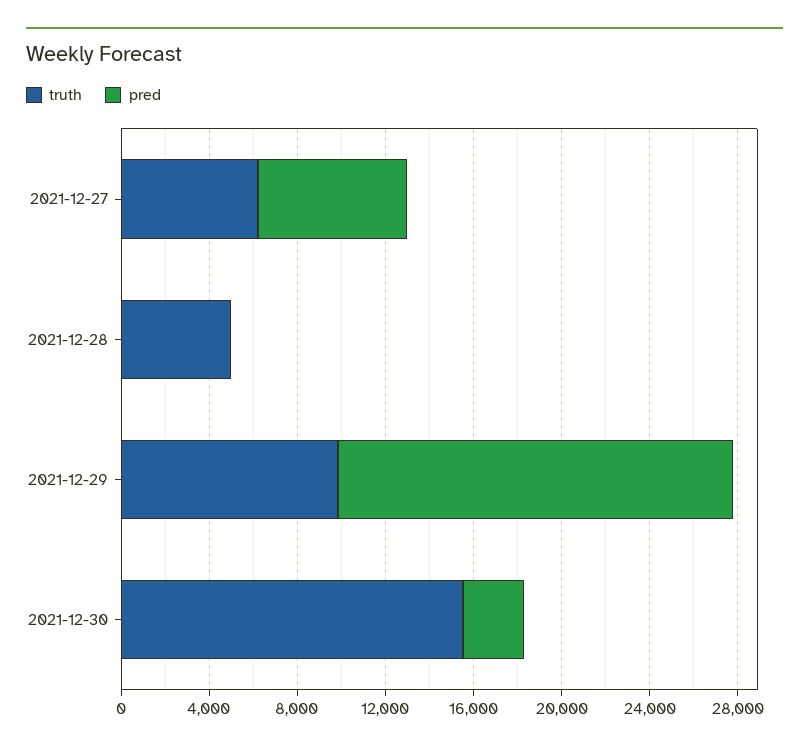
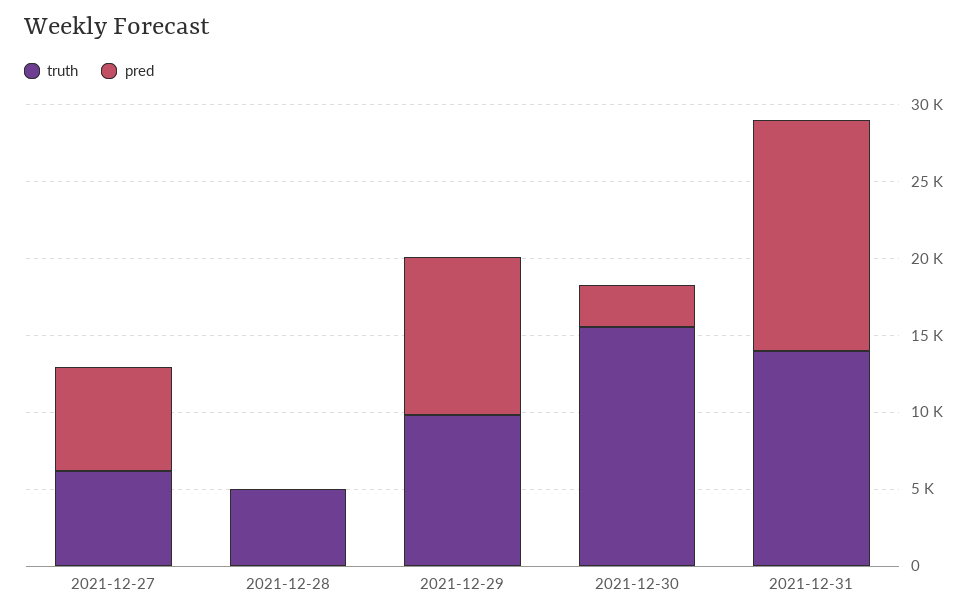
pred, 2021-12-29: 18000 -> 10000
truth, 2021-12-31: none -> 14000
pred, 2021-12-31: none -> 15000

